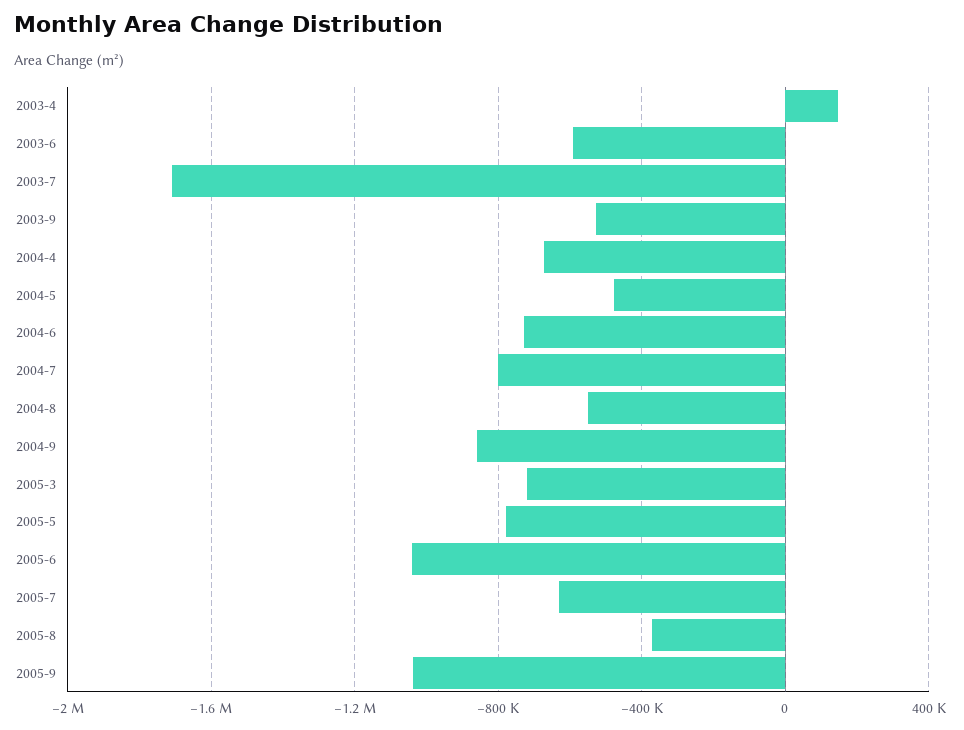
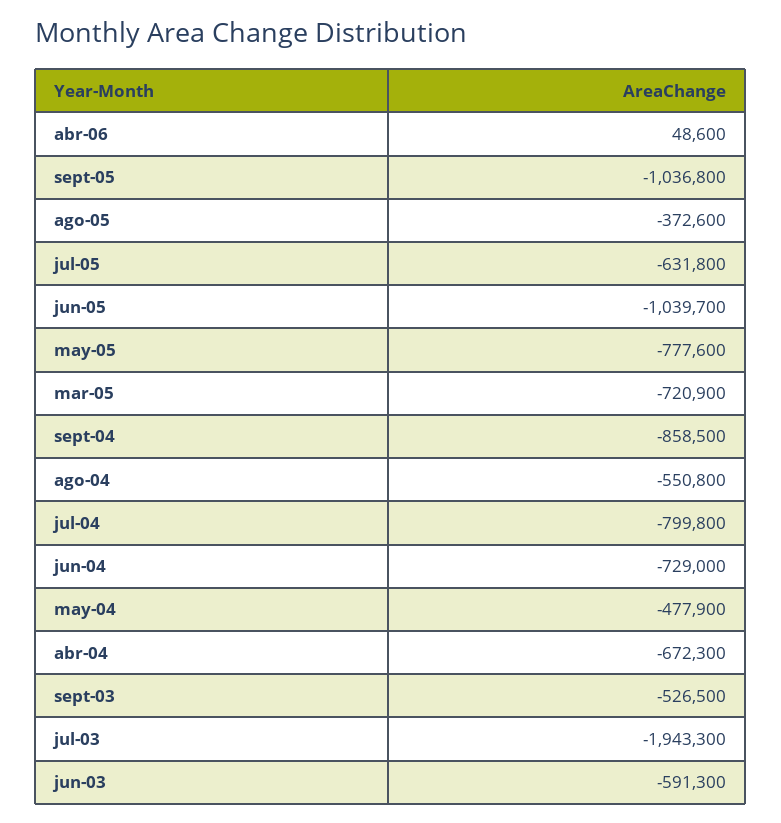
2003-4: 150000 -> none
2003-7: -1700000 -> -1943300
abr-06: none -> 48600

